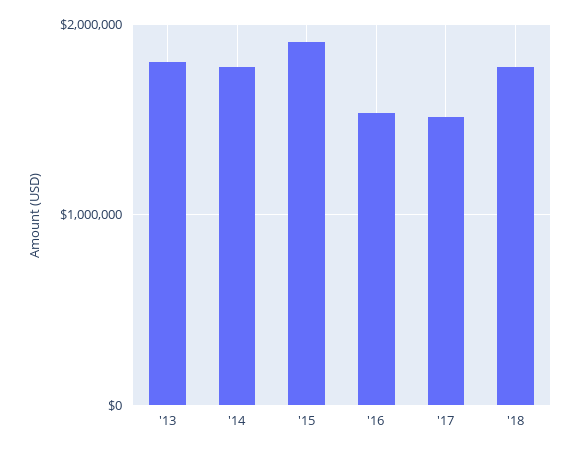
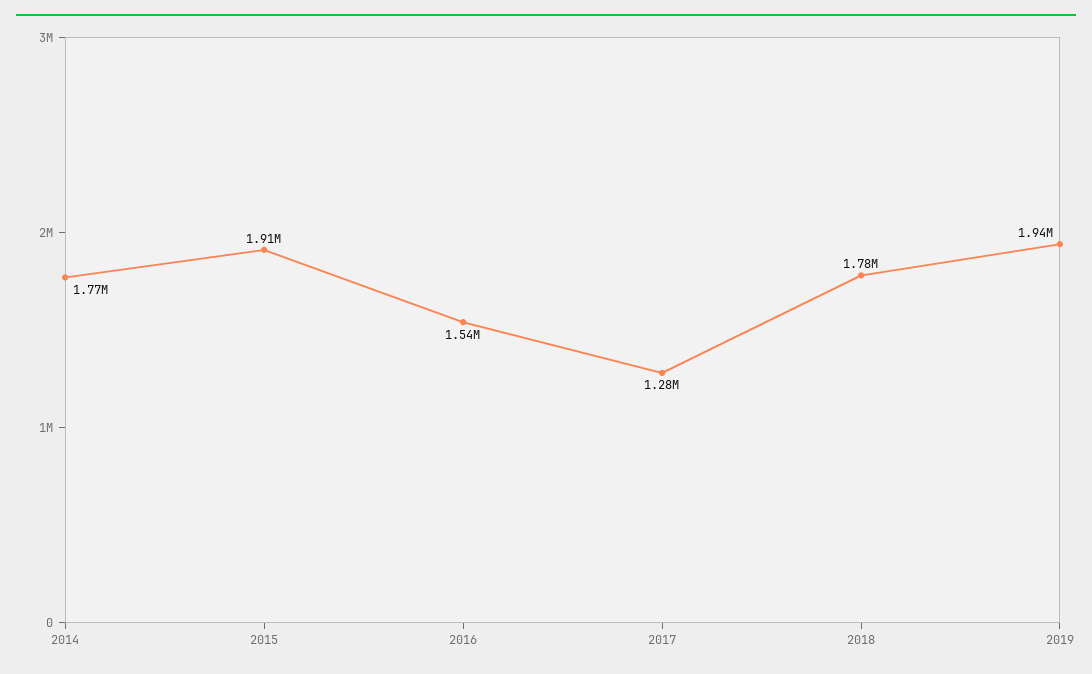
'13: 1800000 -> none
'17: 1500000 -> 1280000
2019: none -> 1940000

